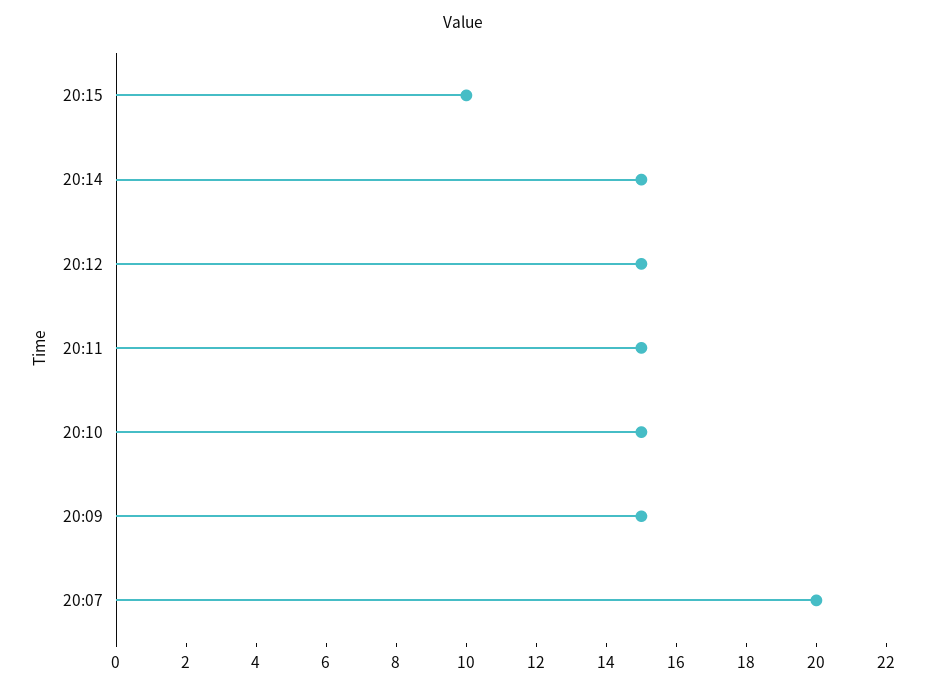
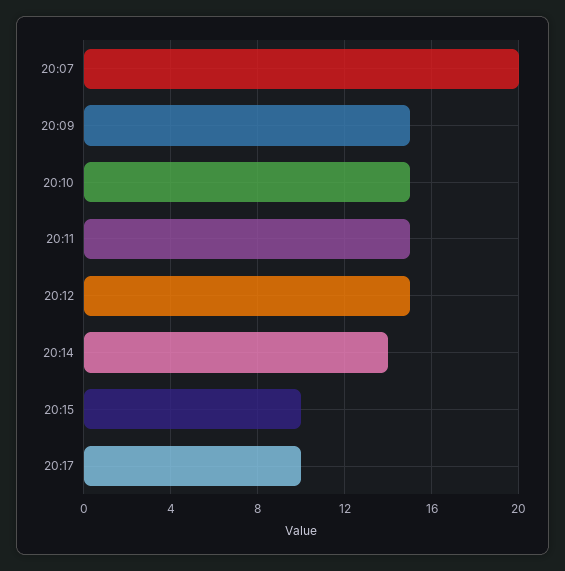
20:14: 15 -> 14
20:17: none -> 10

